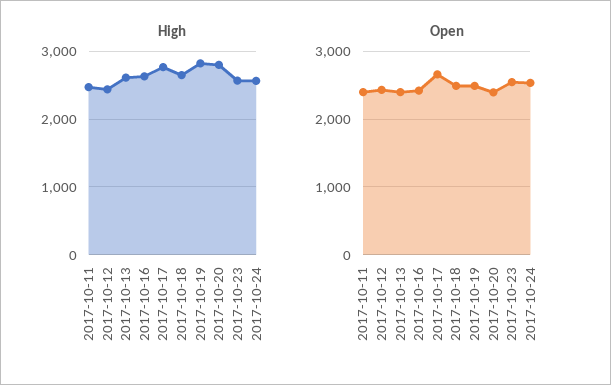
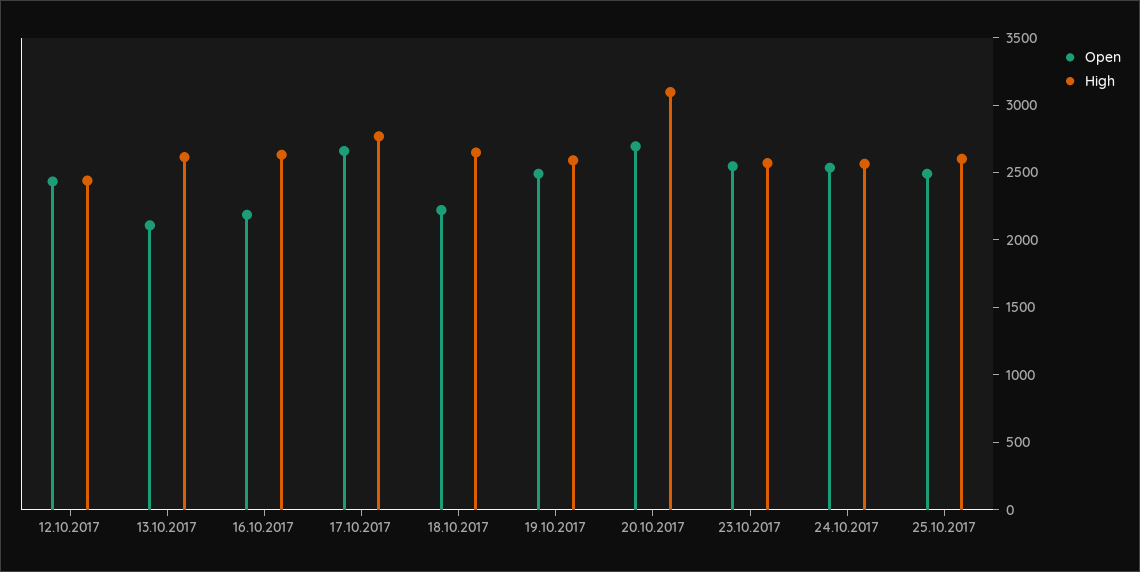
High, 2017-10-11: 2500 -> none
High, 2017-10-19: 2800 -> 2600
High, 2017-10-20: 2800 -> 3100
Open, 2017-10-11: 2400 -> none
Open, 2017-10-13: 2400 -> 2100
Open, 2017-10-16: 2400 -> 2200
Open, 2017-10-18: 2500 -> 2200
Open, 2017-10-20: 2400 -> 2700
Open, 25.10.2017: none -> 2500
High, 25.10.2017: none -> 2600

